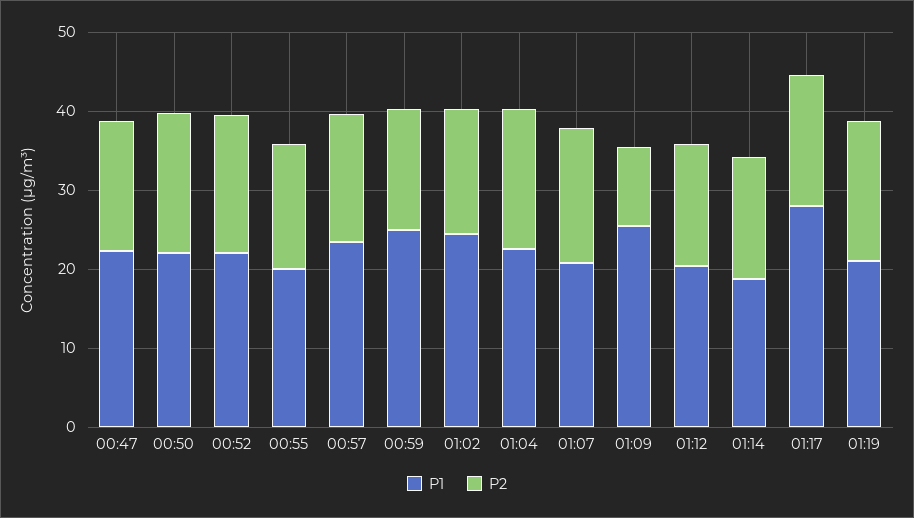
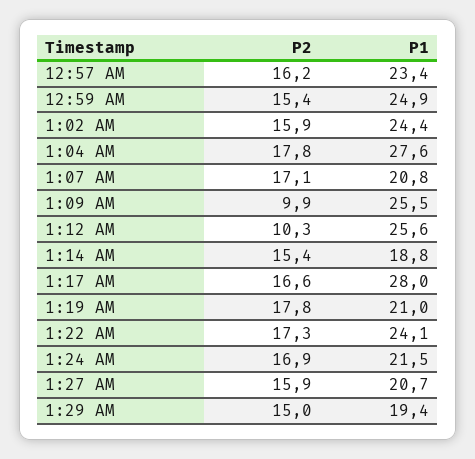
P1, 00:47: 22 -> none
P2, 00:47: 16 -> none
P1, 00:50: 22 -> none
P2, 00:50: 18 -> none
P1, 00:52: 22 -> none
P2, 00:52: 18 -> none
P1, 00:55: 20 -> none
P2, 00:55: 16 -> none
P1, 01:04: 22 -> 27.6
P1, 01:12: 20 -> 25.6
P2, 01:12: 16 -> 10.3
P2, 1:22 AM: none -> 17.3
P1, 1:22 AM: none -> 24.1
P2, 1:24 AM: none -> 16.9
P1, 1:24 AM: none -> 21.5
P2, 1:27 AM: none -> 15.9
P1, 1:27 AM: none -> 20.7
P2, 1:29 AM: none -> 15
P1, 1:29 AM: none -> 19.4

